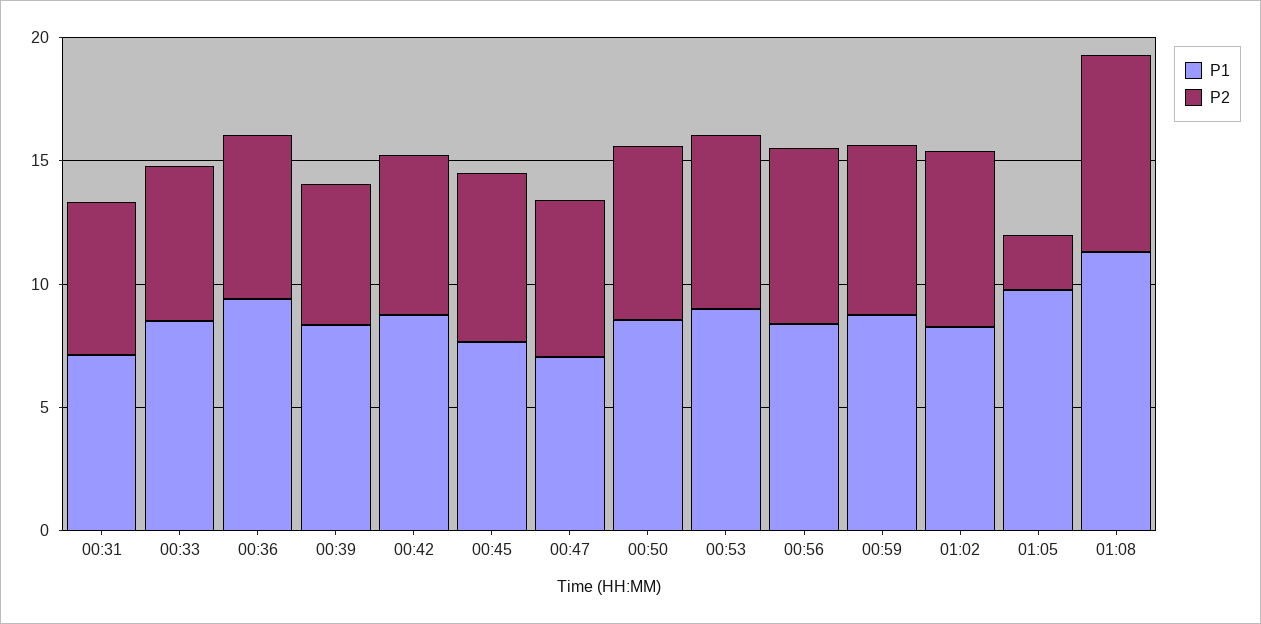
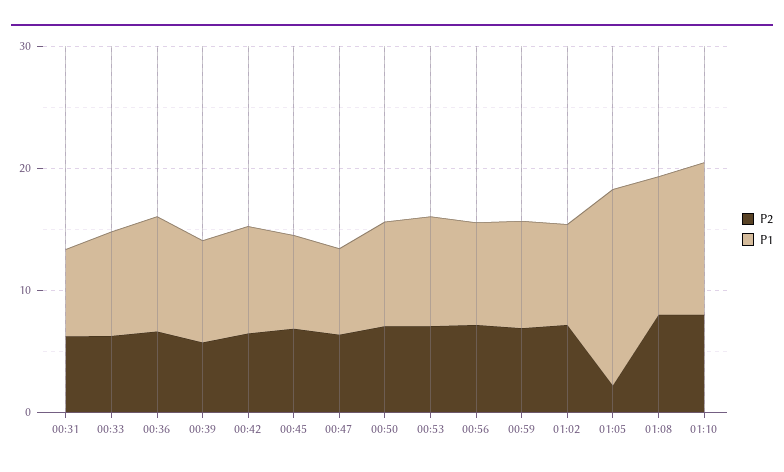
P1, 01:05: 10 -> 16
P2, 01:10: none -> 8
P1, 01:10: none -> 12

